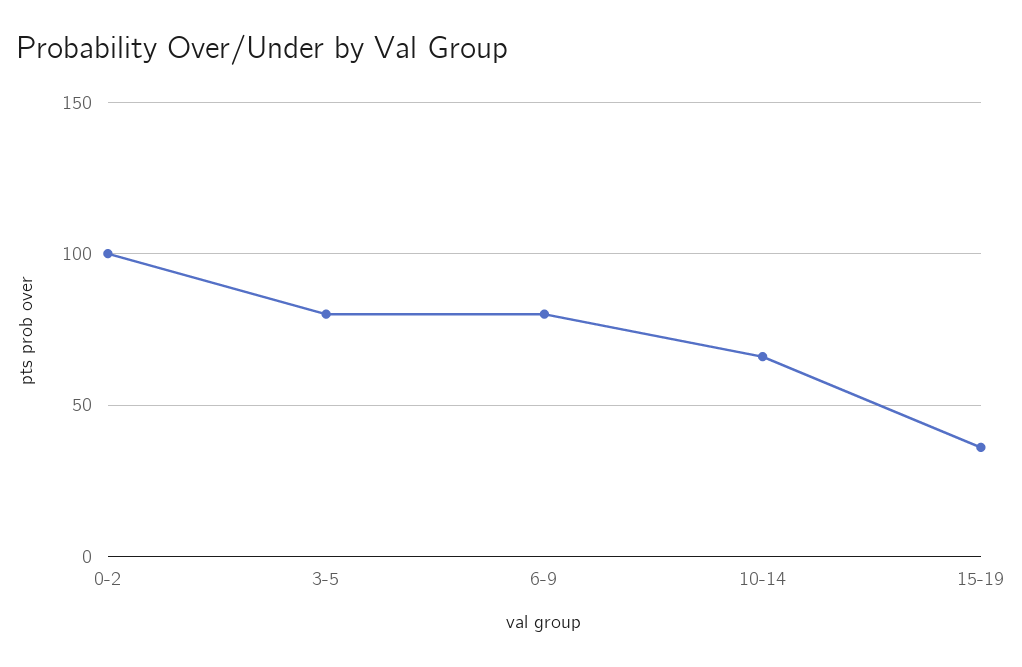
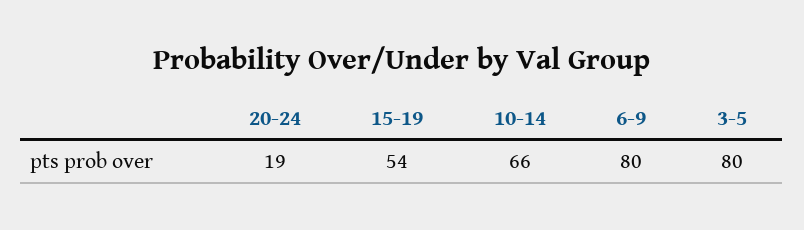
0-2: 100 -> none
15-19: 35 -> 54
20-24: none -> 19

